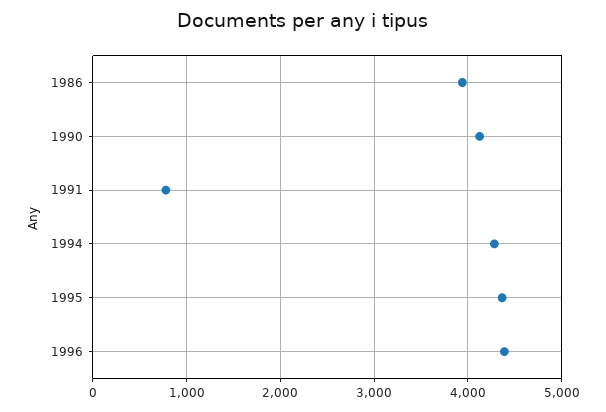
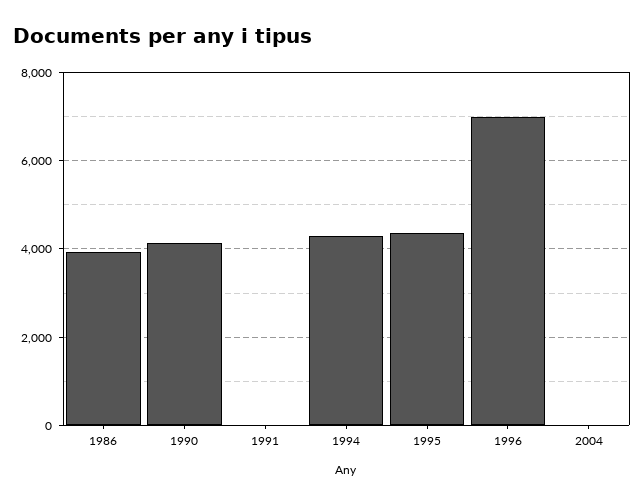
1991: 800 -> 0
1996: 4400 -> 7000
2004: none -> 0

